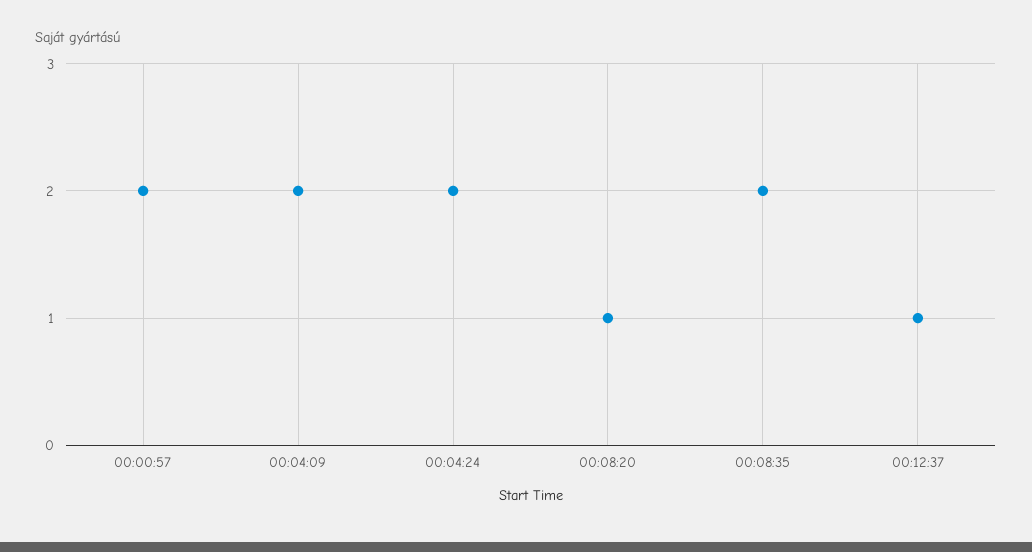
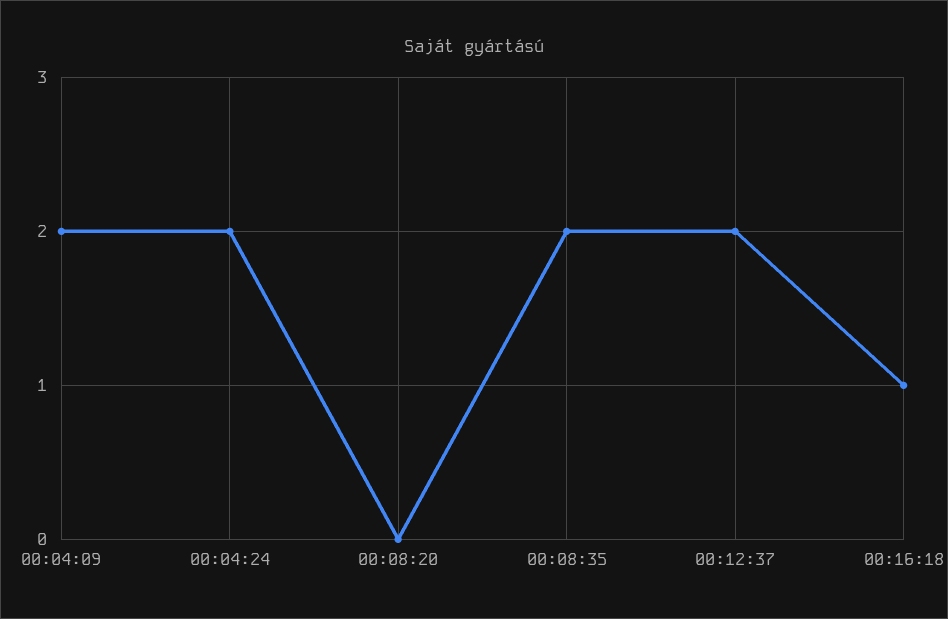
00:00:57: 2 -> none
00:08:20: 1 -> 0
00:12:37: 1 -> 2
00:16:18: none -> 1

